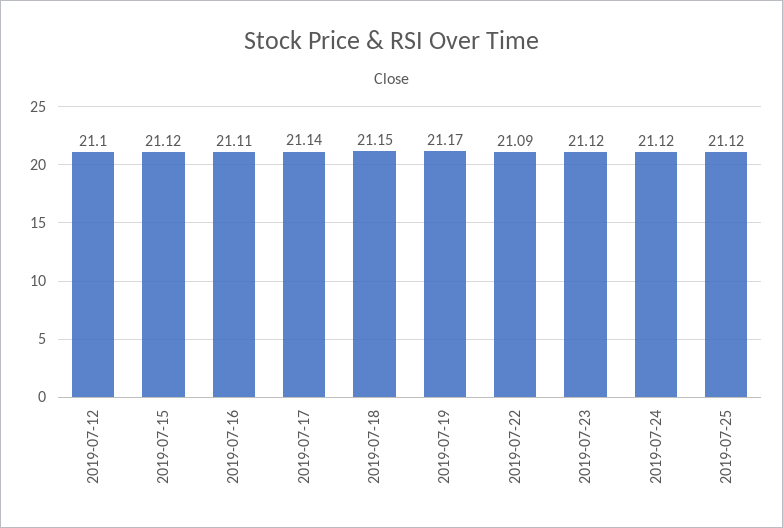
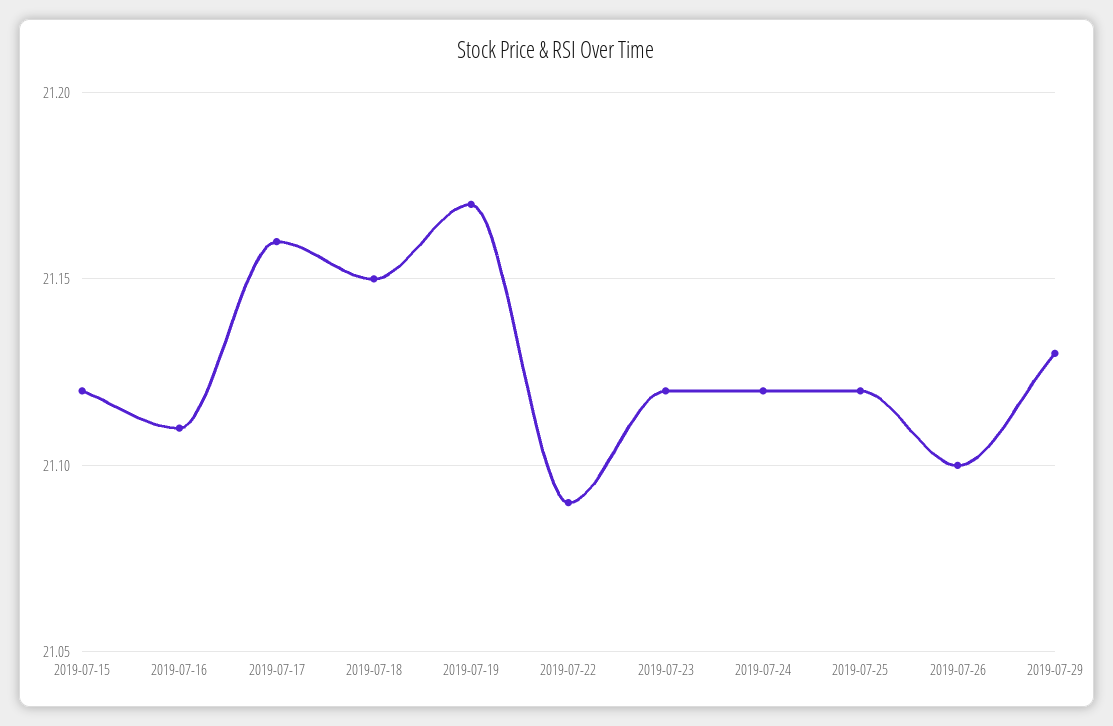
2019-07-12: 21.1 -> none
2019-07-17: 21.14 -> 21.16
2019-07-26: none -> 21.1
2019-07-29: none -> 21.13

